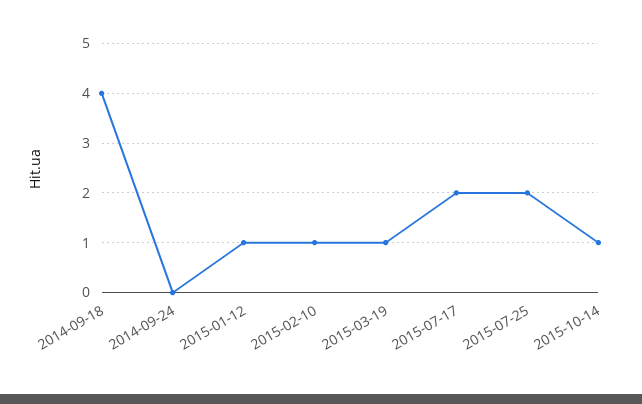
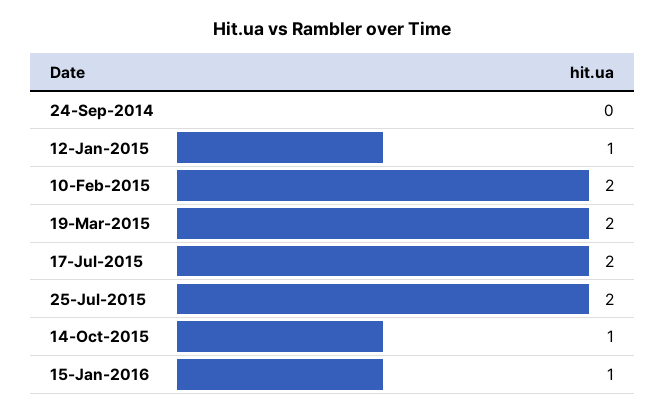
2014-09-18: 4 -> none
2015-02-10: 1 -> 2
2015-03-19: 1 -> 2
15-Jan-2016: none -> 1

